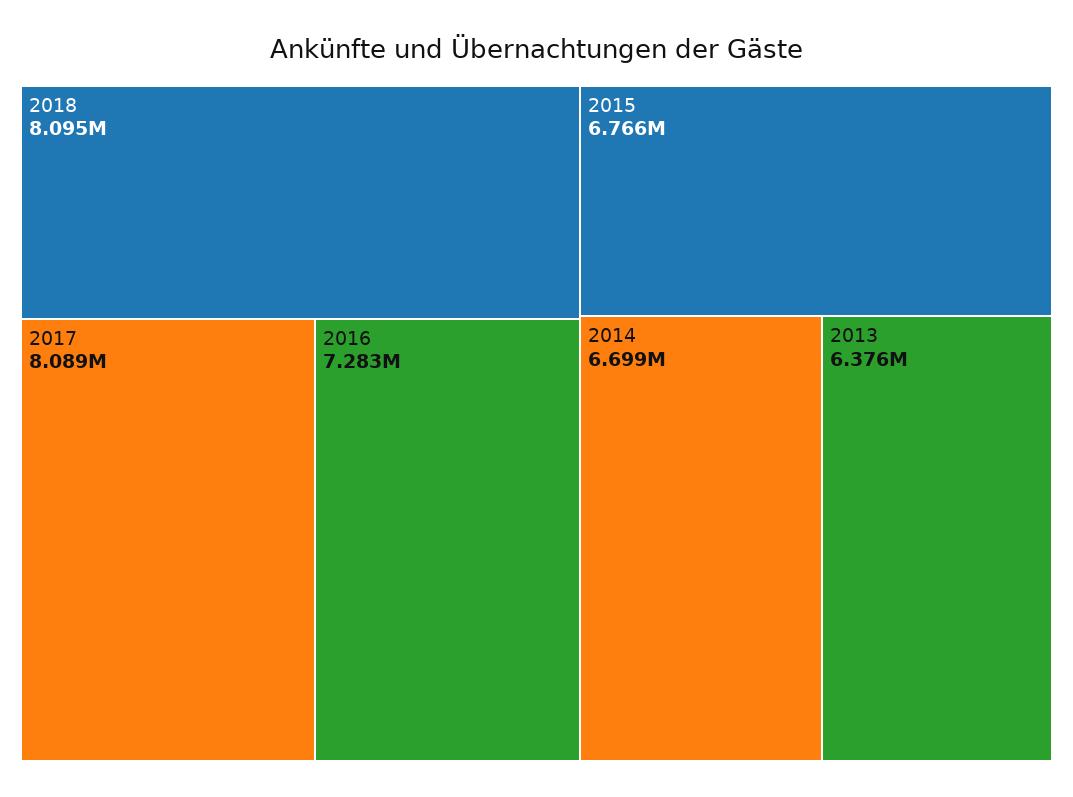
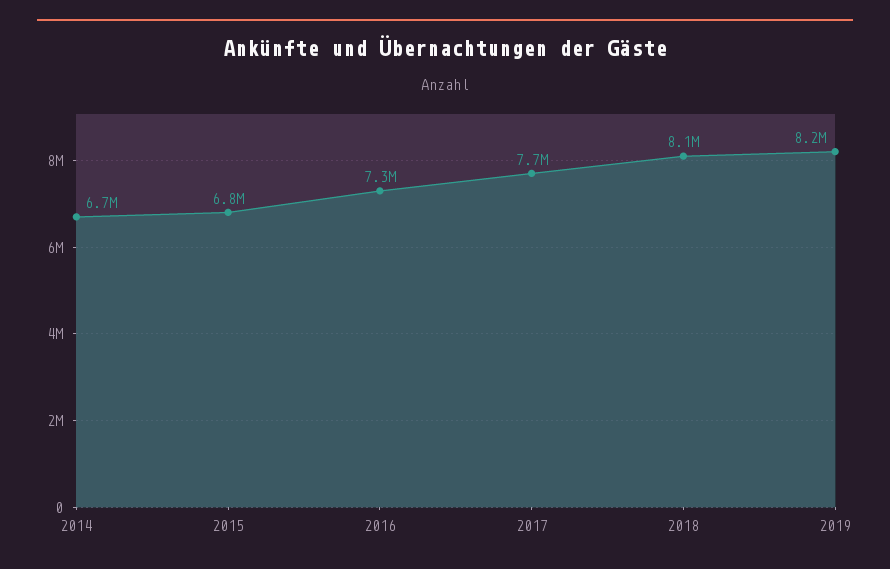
2017: 8089000 -> 7700000
2013: 6376000 -> none
2019: none -> 8200000

